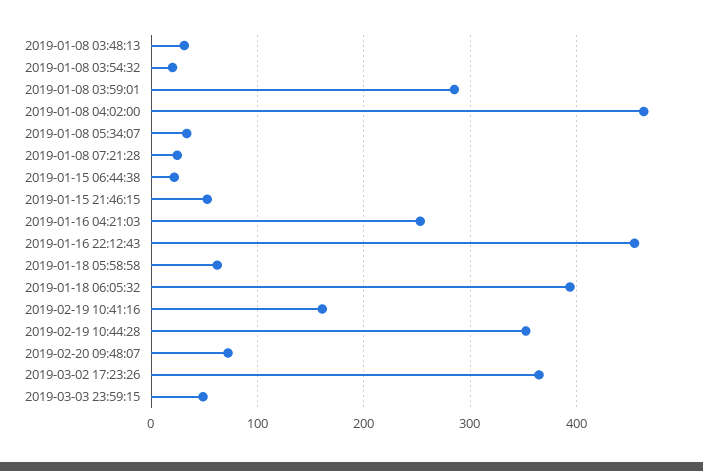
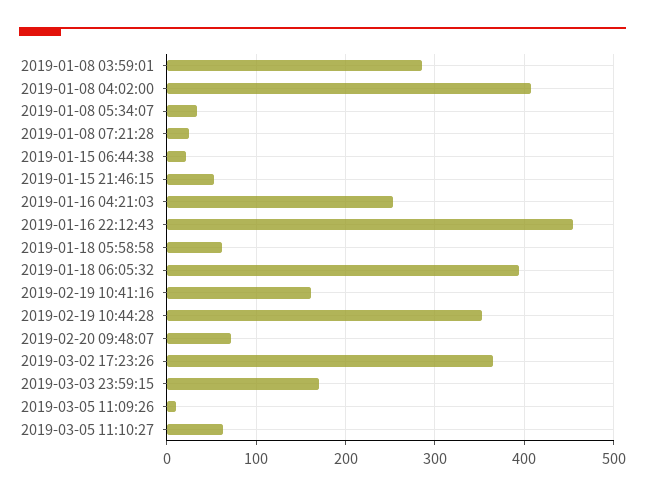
2019-01-08 03:48:13: 30 -> none
2019-01-08 03:54:32: 20 -> none
2019-01-08 04:02:00: 460 -> 410
2019-03-03 23:59:15: 50 -> 170
2019-03-05 11:09:26: none -> 10
2019-03-05 11:10:27: none -> 60

